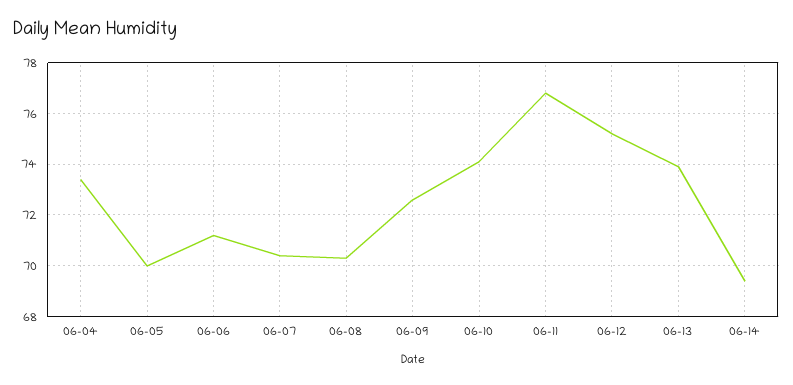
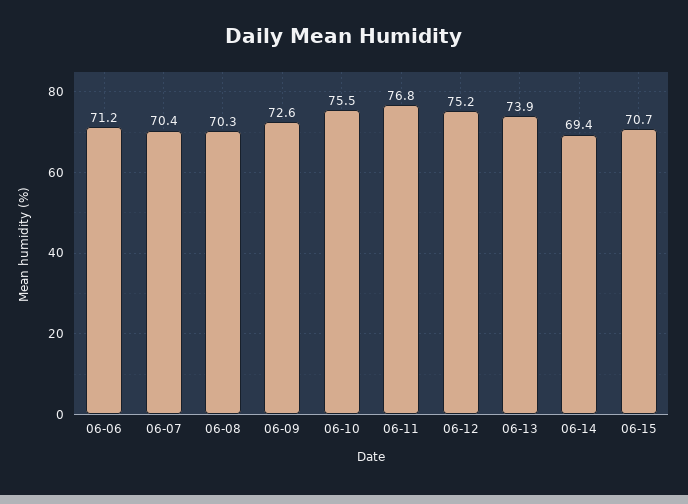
06-04: 73.5 -> none
06-05: 70 -> none
06-10: 74 -> 75.5
06-15: none -> 70.7

